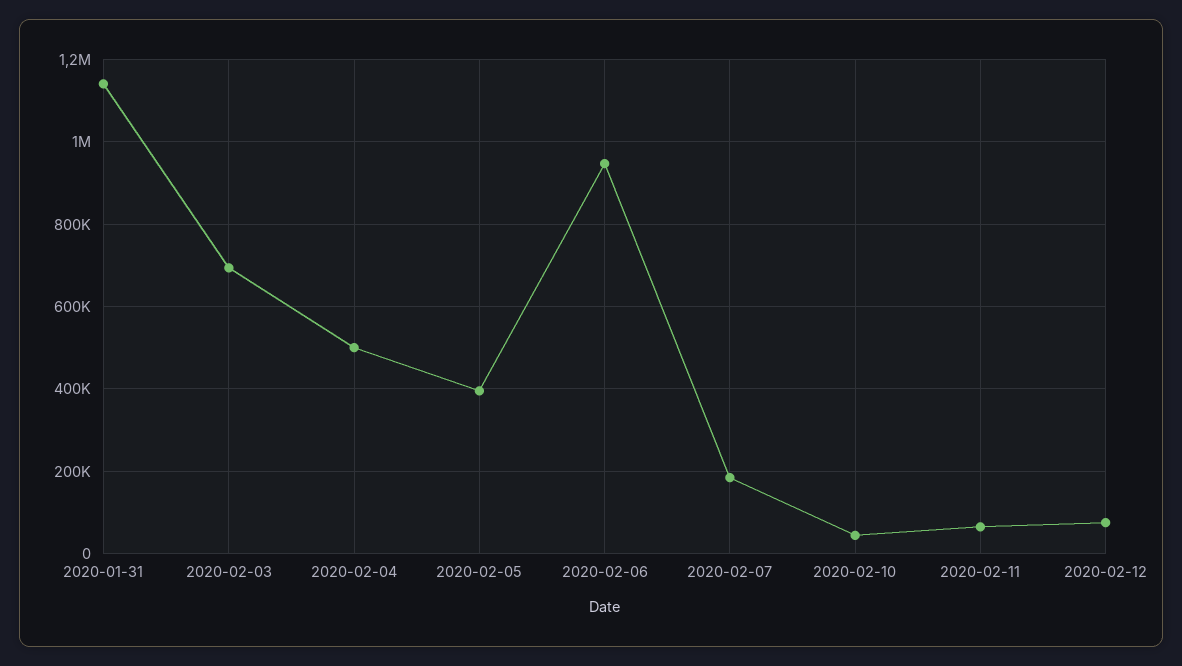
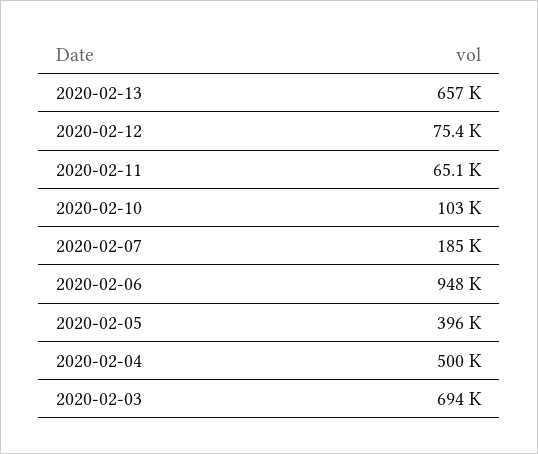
2020-01-31: 1140000 -> none
2020-02-10: 40000 -> 103000
2020-02-13: none -> 657000

